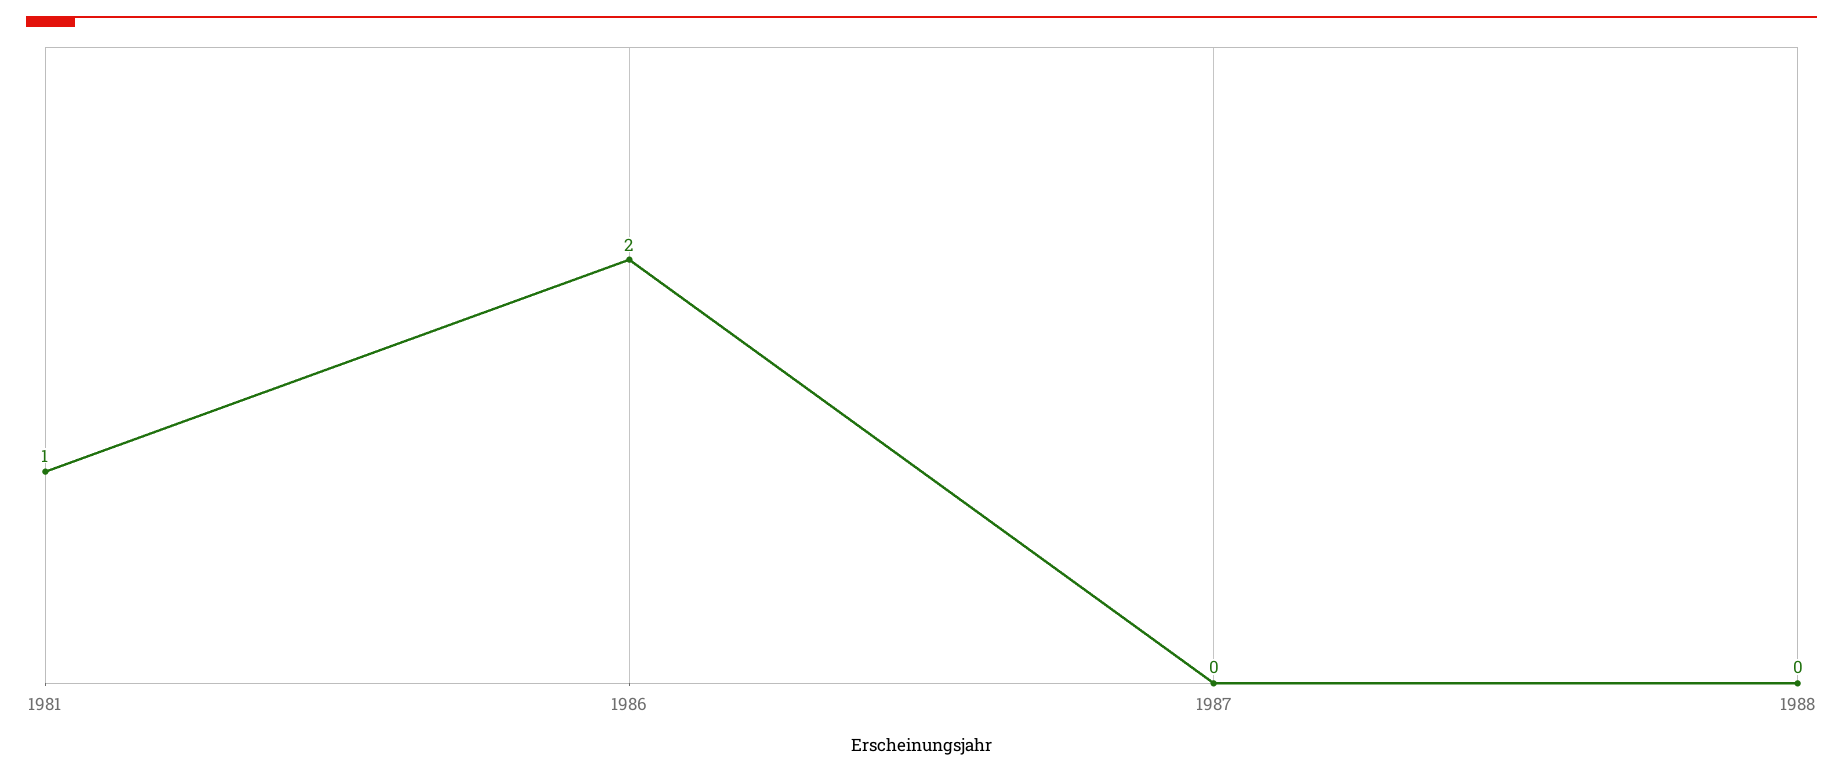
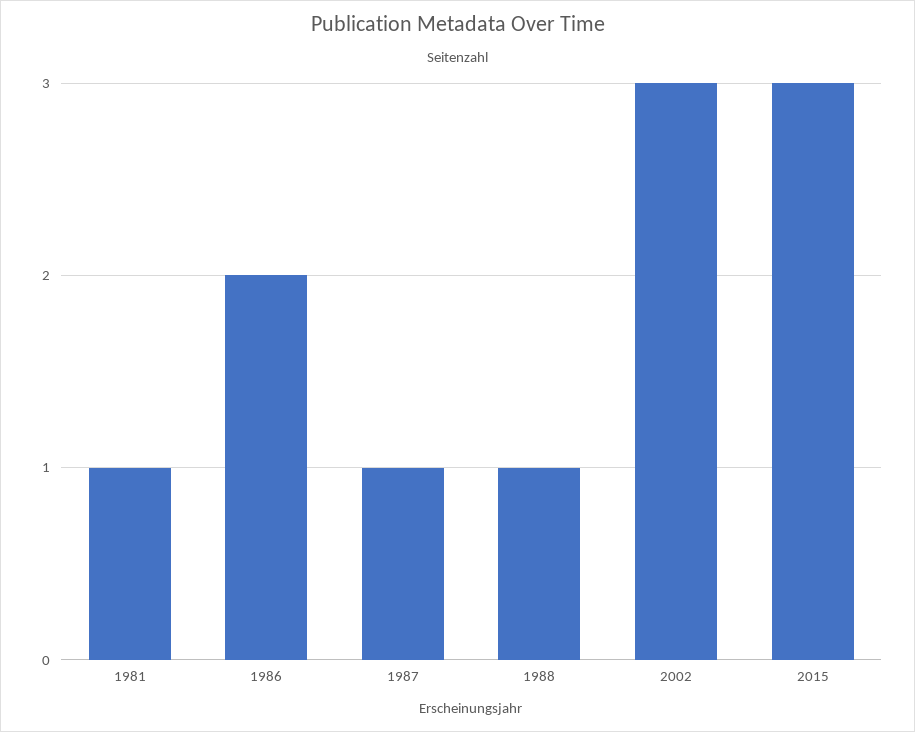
1987: 0 -> 1
1988: 0 -> 1
2002: none -> 3
2015: none -> 3

